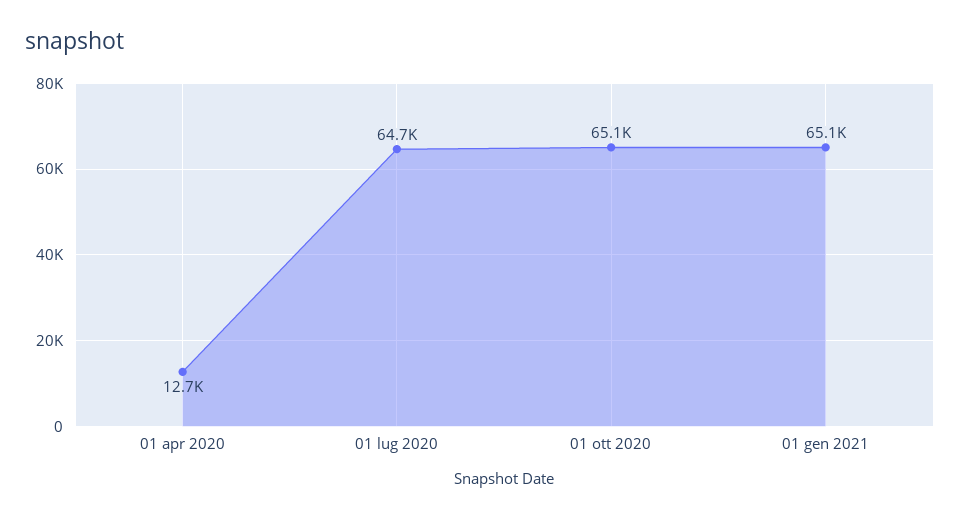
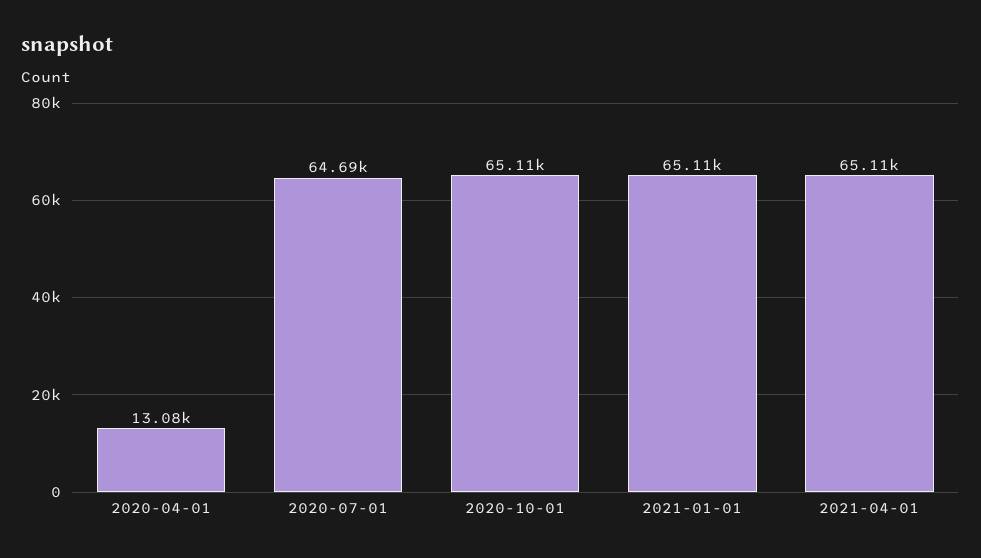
01 apr 2020: 12700 -> 13080
2021-04-01: none -> 65110

